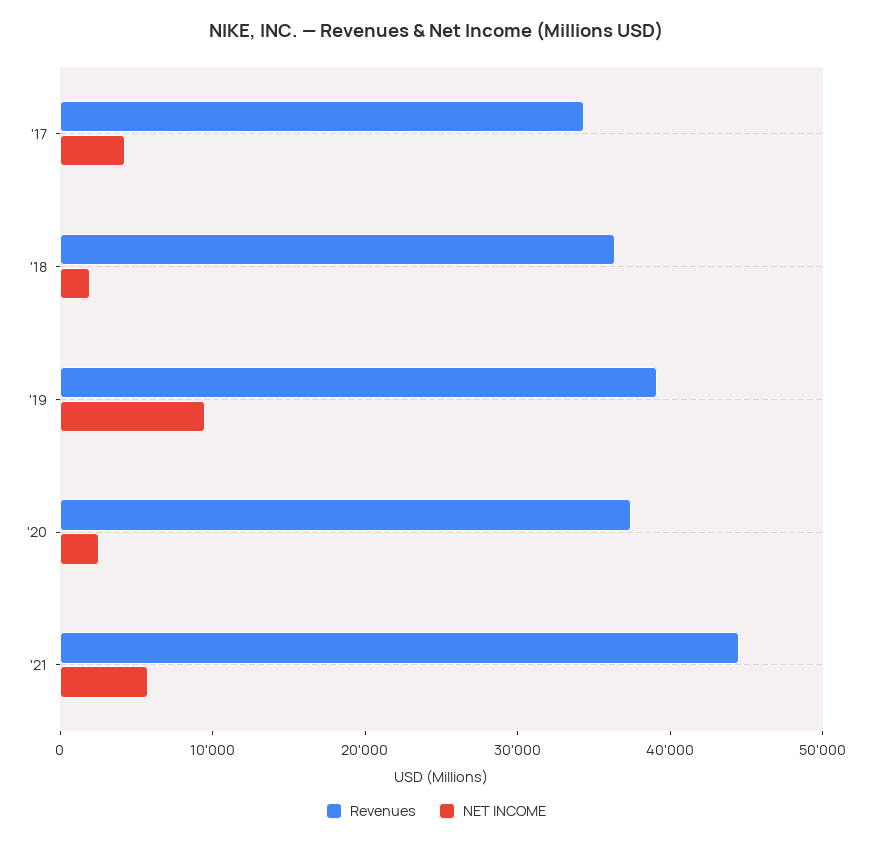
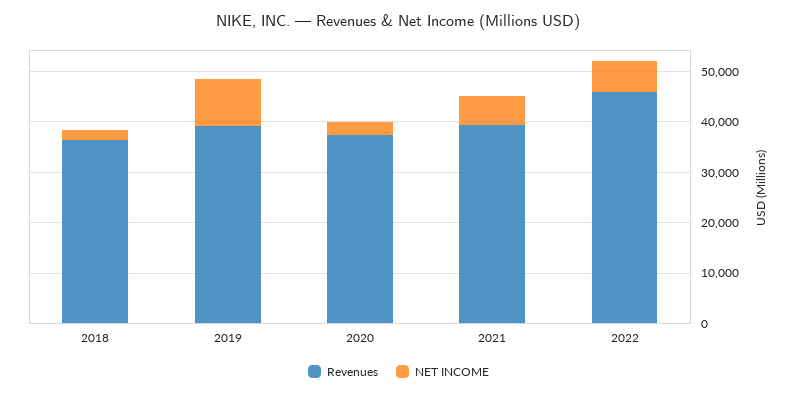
Revenues, '17: 34000 -> none
NET INCOME, '17: 4000 -> none
Revenues, '21: 44000 -> 40000
Revenues, 2022: none -> 46000
NET INCOME, 2022: none -> 6000

